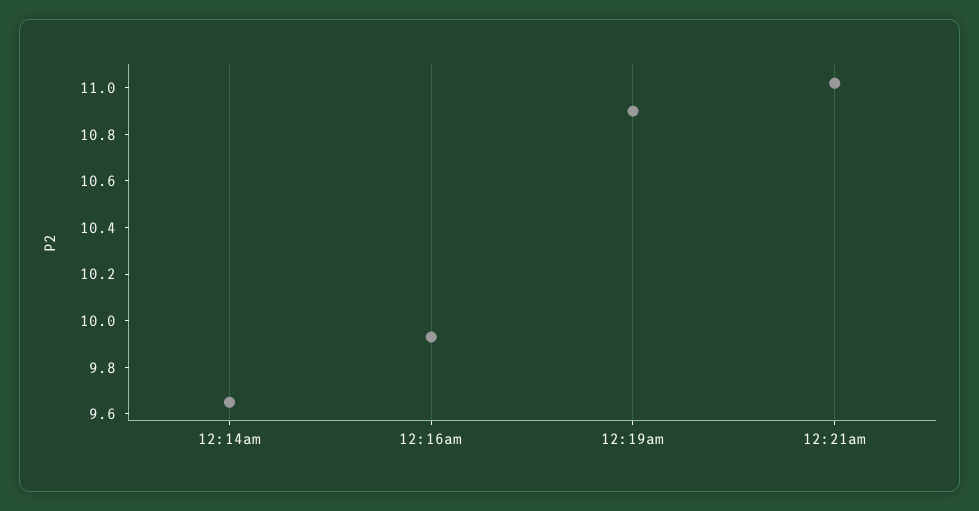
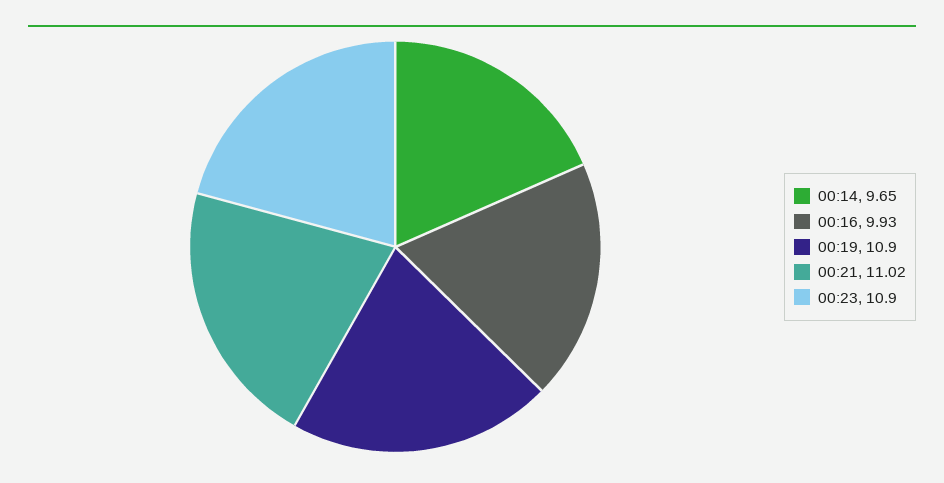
00:23: none -> 10.9

